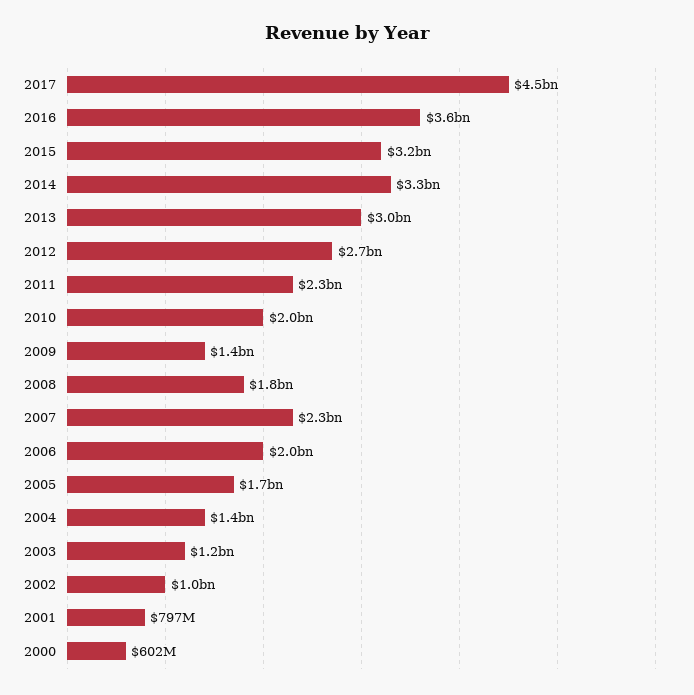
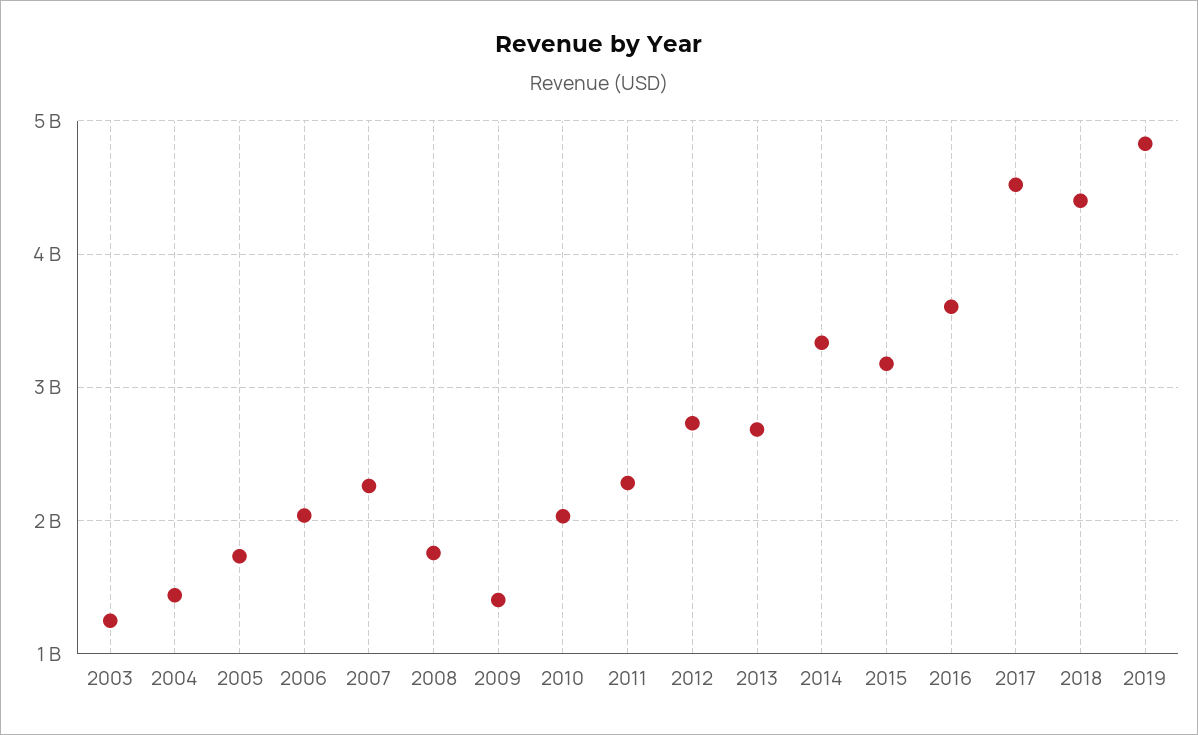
2013: 3000000000 -> 2700000000
2002: 1000000000 -> none
2001: 797000000 -> none
2000: 602000000 -> none
2018: none -> 4400000000
2019: none -> 4800000000

